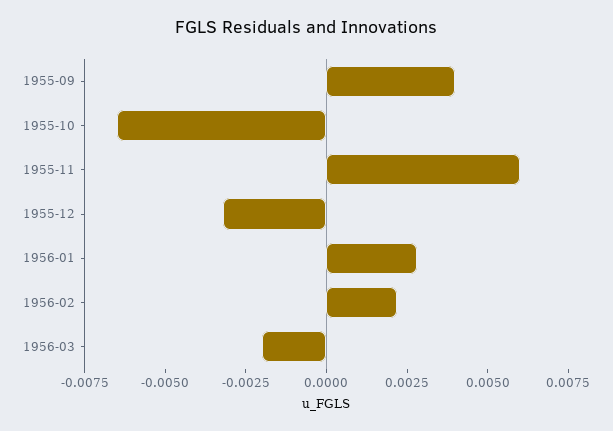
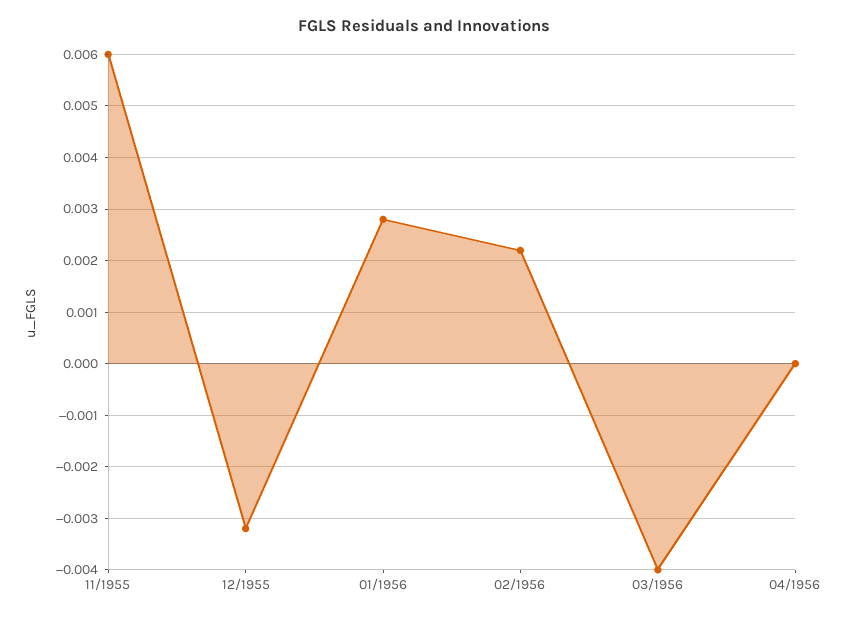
1955-09: 0.004 -> none
1955-10: -0.0065 -> none
1956-03: -0.002 -> -0.004
04/1956: none -> 0

